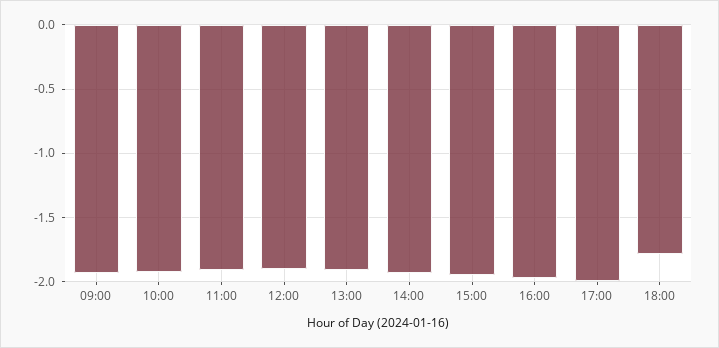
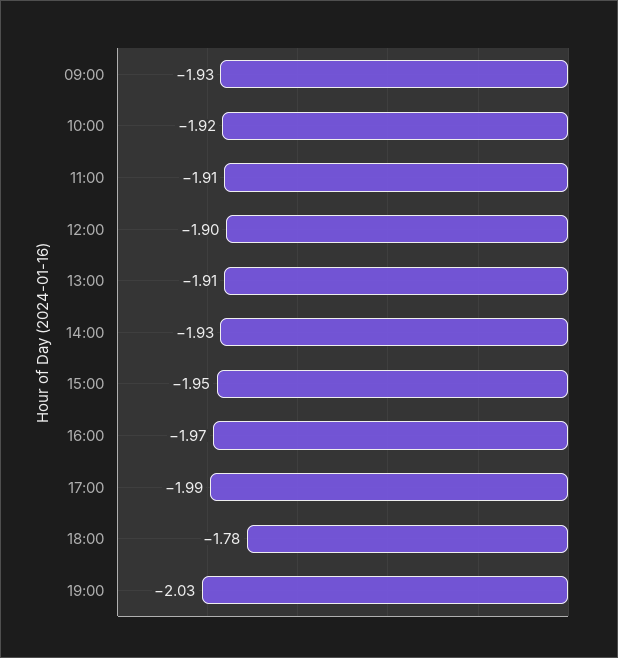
19:00: none -> -2.03

